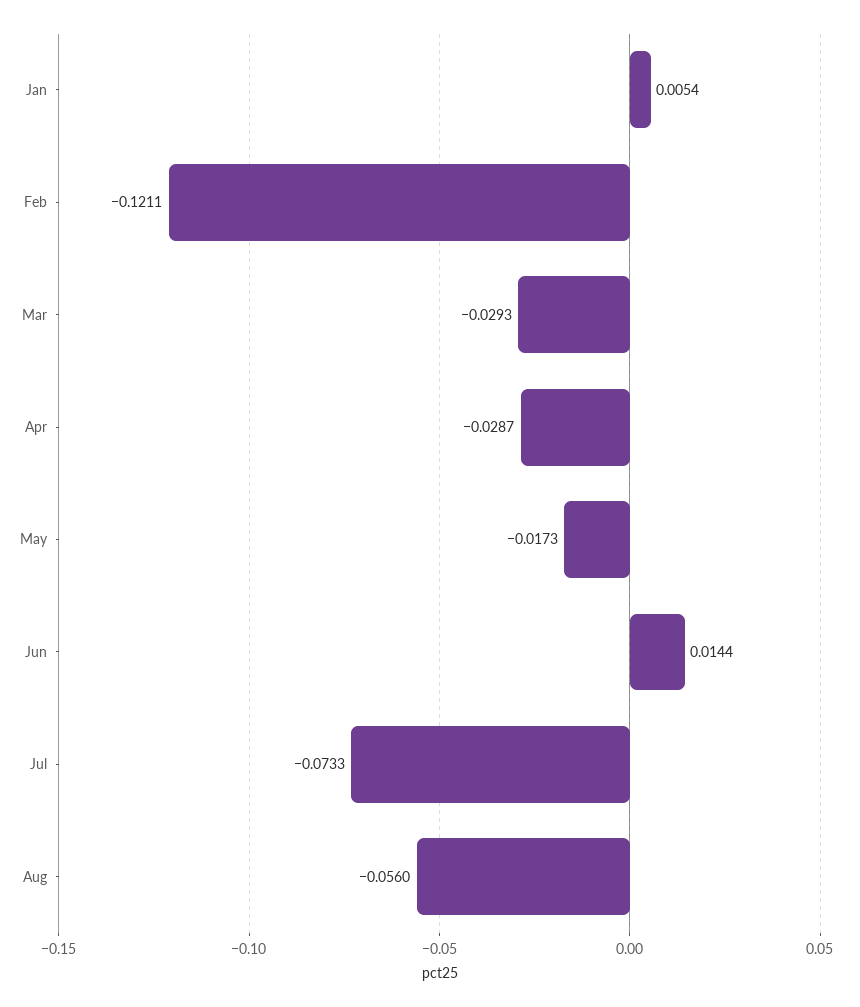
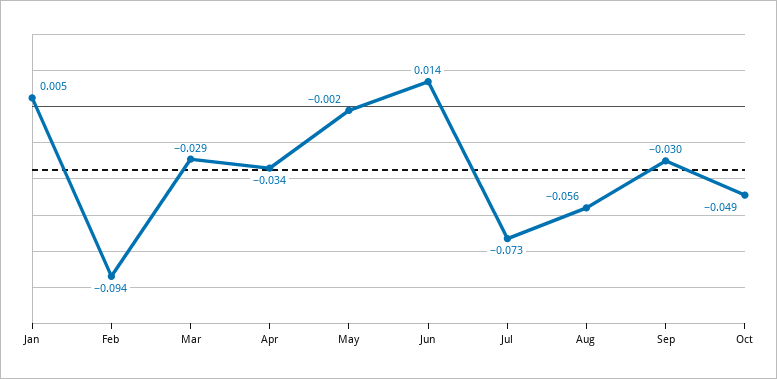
Feb: -0.1211 -> -0.094
Apr: -0.0287 -> -0.034
May: -0.0173 -> -0.002
Sep: none -> -0.03
Oct: none -> -0.049

